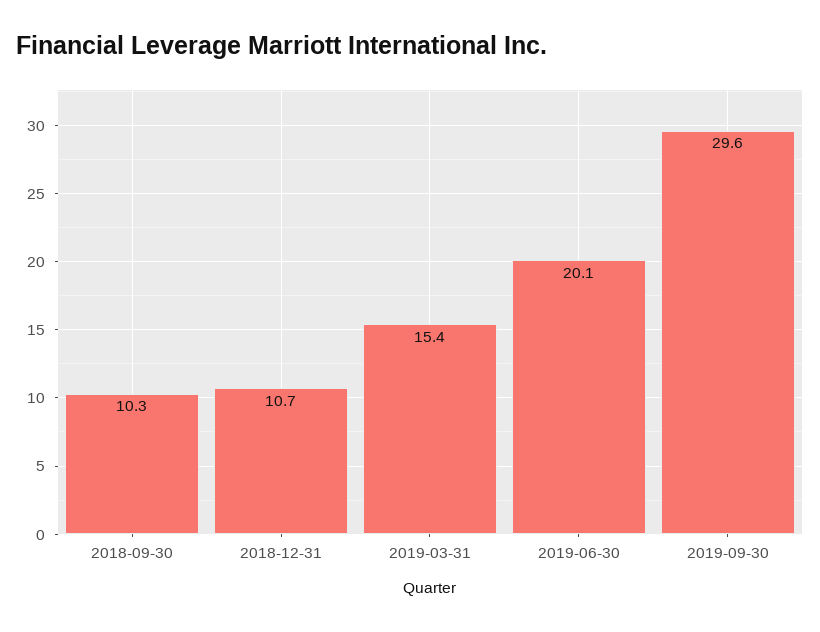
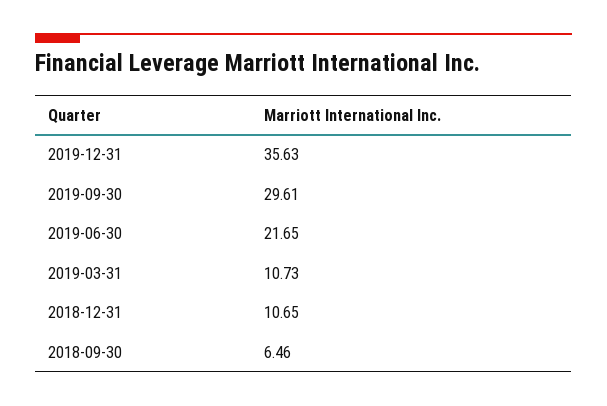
2018-09-30: 10.3 -> 6.46
2019-03-31: 15.4 -> 10.73
2019-06-30: 20.1 -> 21.65
2019-12-31: none -> 35.63

